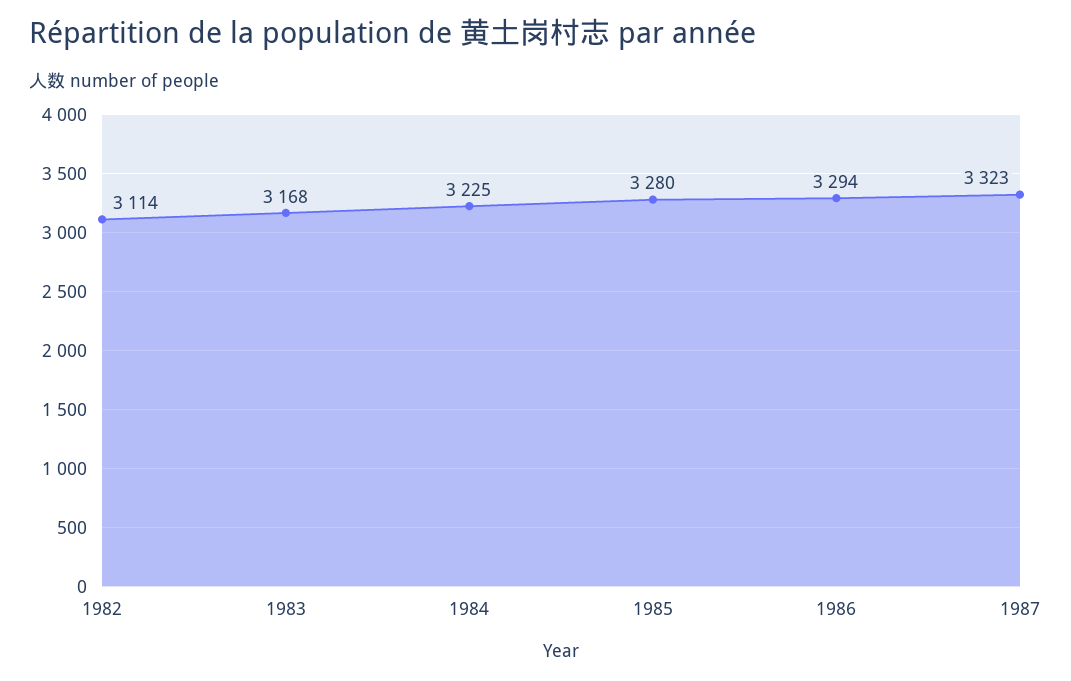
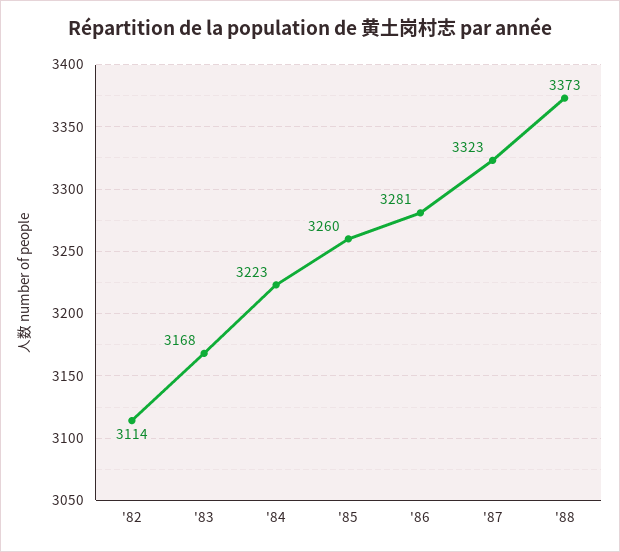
1984: 3225 -> 3223
1985: 3280 -> 3260
1986: 3294 -> 3281
'88: none -> 3373

